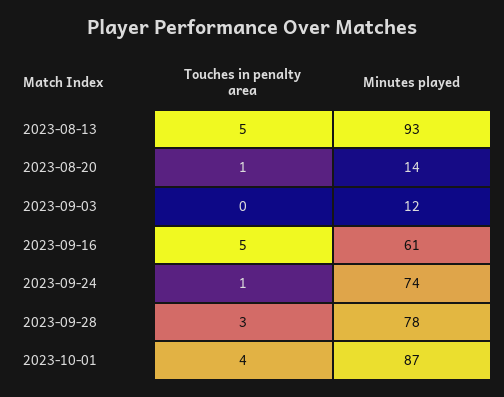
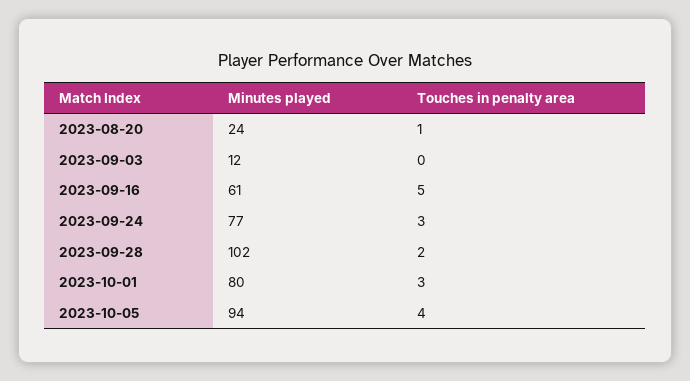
Touches in penalty area, 2023-08-13: 5 -> none
Minutes played, 2023-08-13: 93 -> none
Minutes played, 2023-08-20: 14 -> 24
Touches in penalty area, 2023-09-24: 1 -> 3
Minutes played, 2023-09-24: 74 -> 77
Touches in penalty area, 2023-09-28: 3 -> 2
Minutes played, 2023-09-28: 78 -> 102
Touches in penalty area, 2023-10-01: 4 -> 3
Minutes played, 2023-10-01: 87 -> 80
Minutes played, 2023-10-05: none -> 94
Touches in penalty area, 2023-10-05: none -> 4

